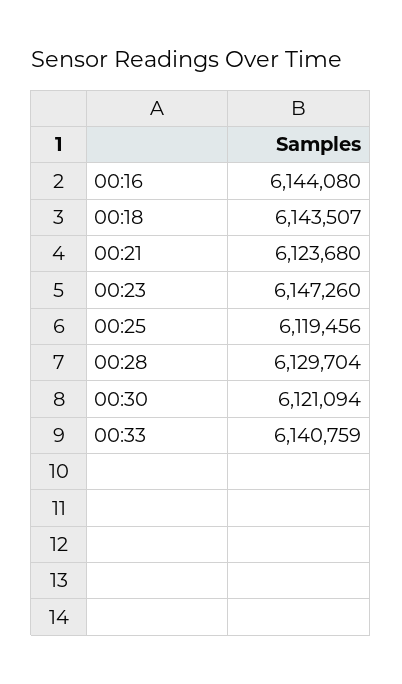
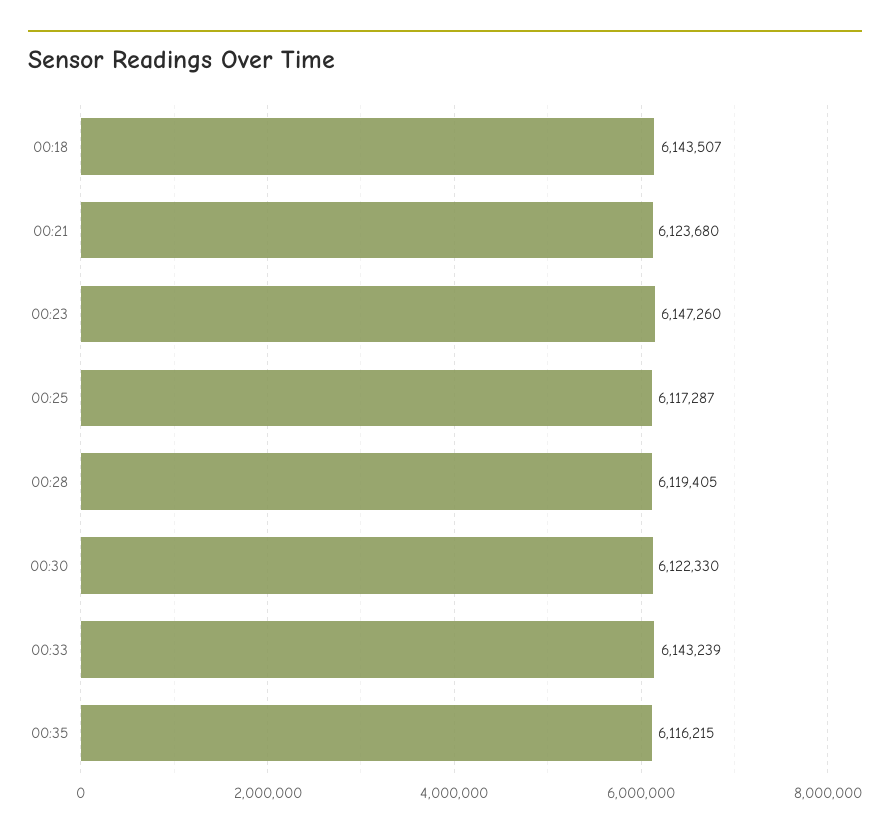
00:16: 6144080 -> none
00:25: 6119456 -> 6117287
00:28: 6129704 -> 6119405
00:30: 6121094 -> 6122330
00:33: 6140759 -> 6143239
00:35: none -> 6116215

